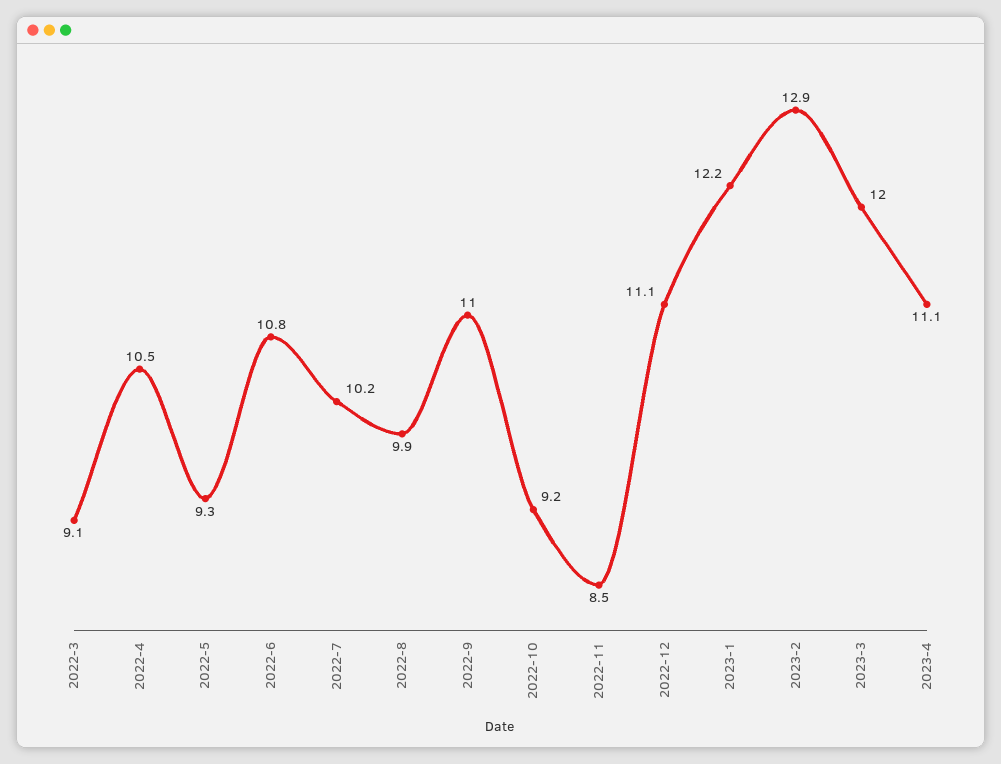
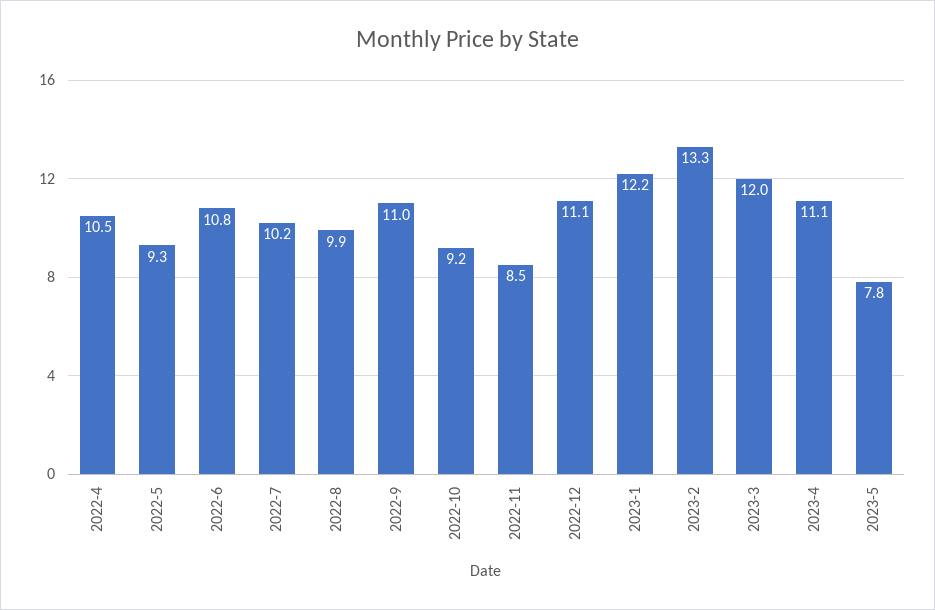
2022-3: 9.1 -> none
2023-2: 12.9 -> 13.3
2023-5: none -> 7.8

